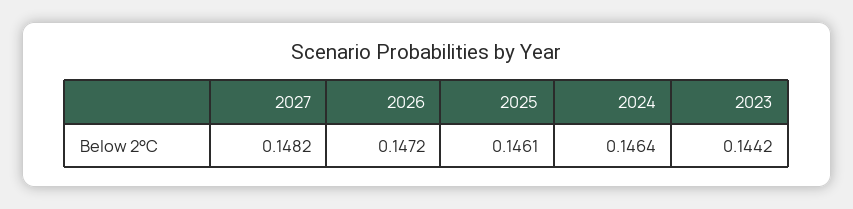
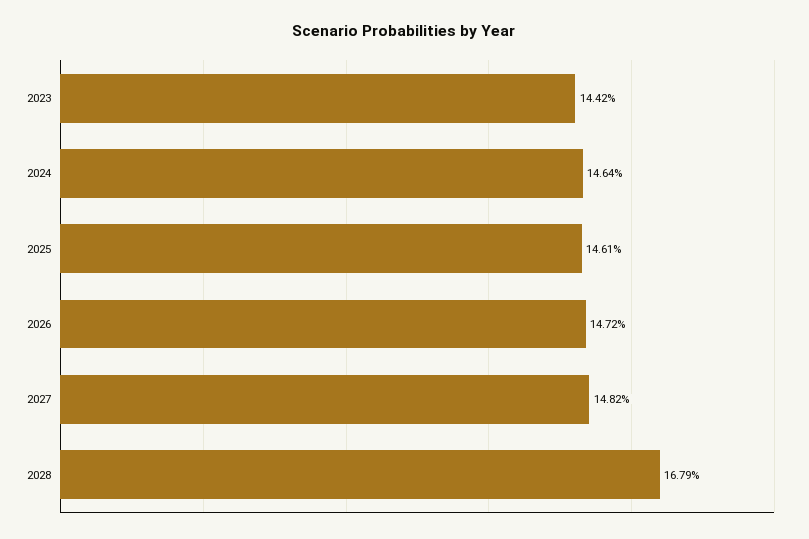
2028: none -> 0.1679

